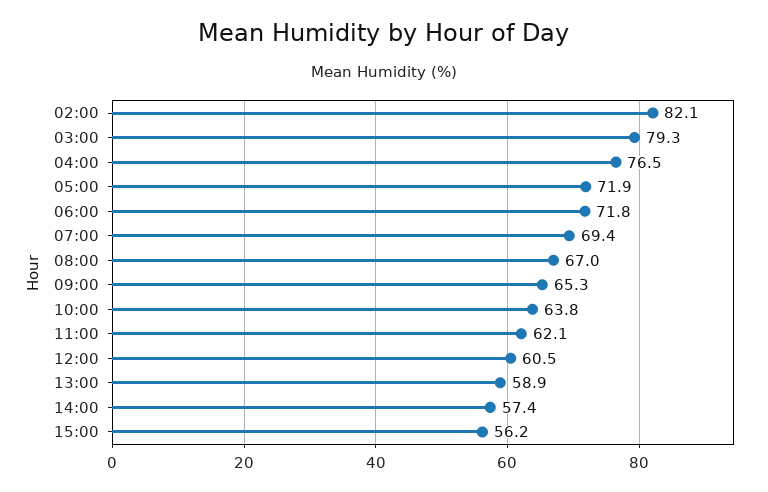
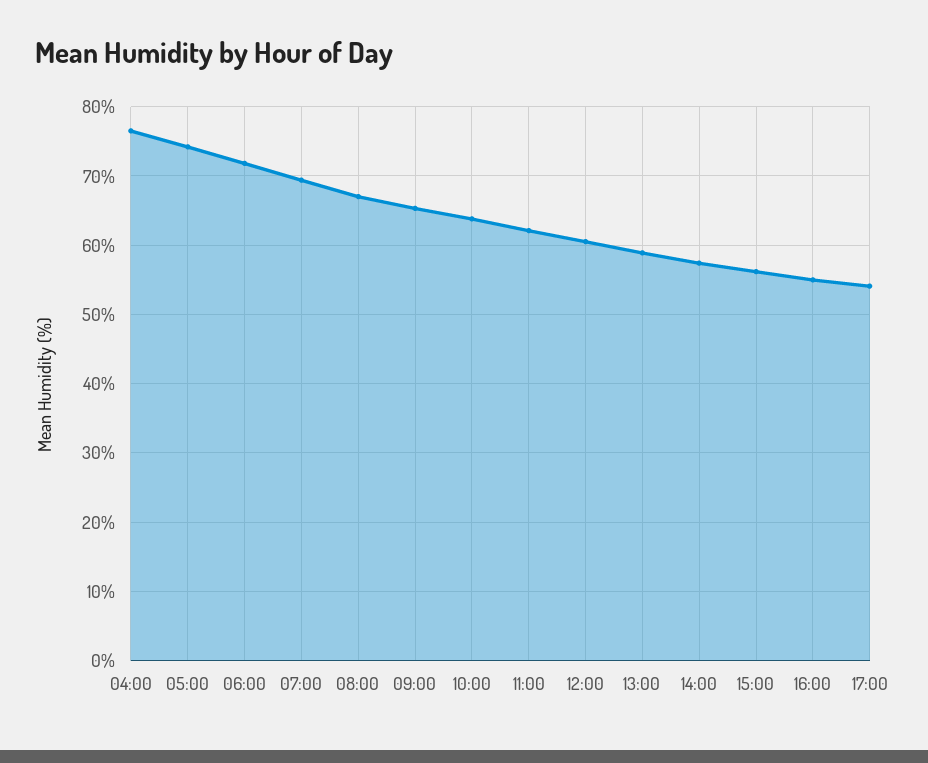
02:00: 82.1 -> none
03:00: 79.3 -> none
05:00: 71.9 -> 74
16:00: none -> 55
17:00: none -> 54

